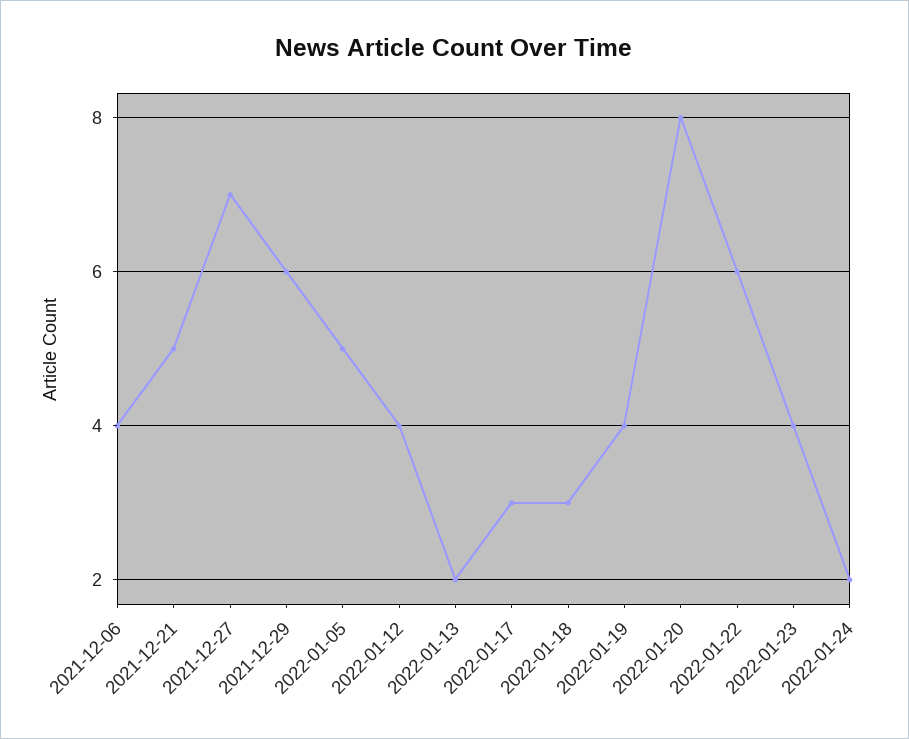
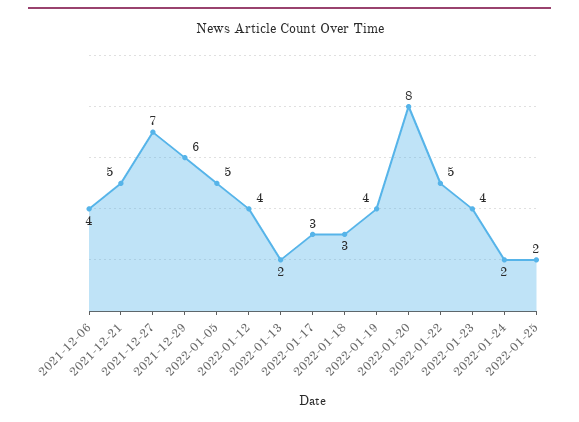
2022-01-22: 6 -> 5
2022-01-25: none -> 2

